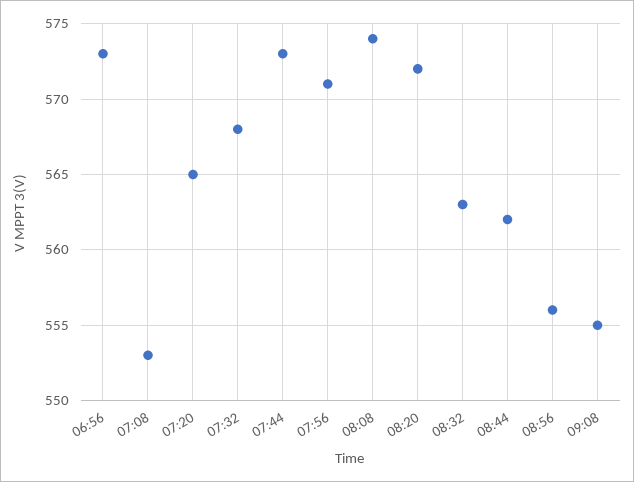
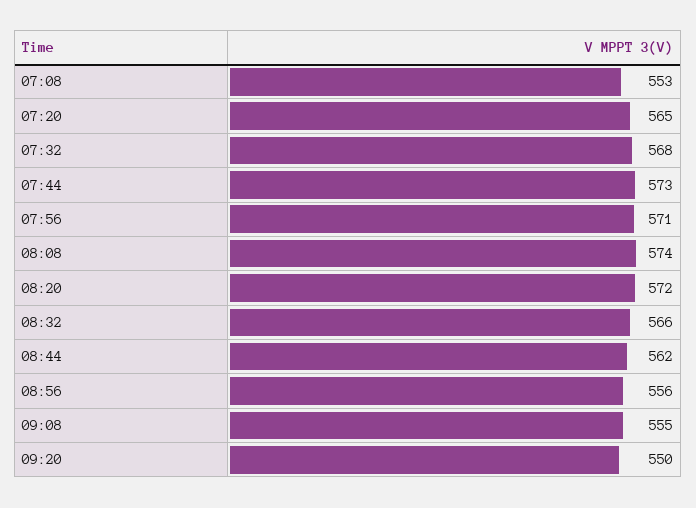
06:56: 573 -> none
08:32: 563 -> 566
09:20: none -> 550

